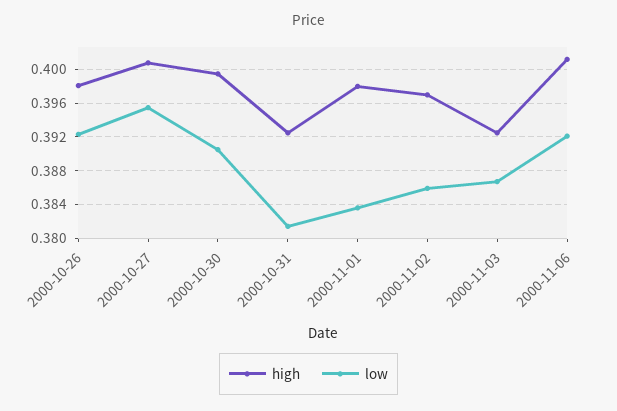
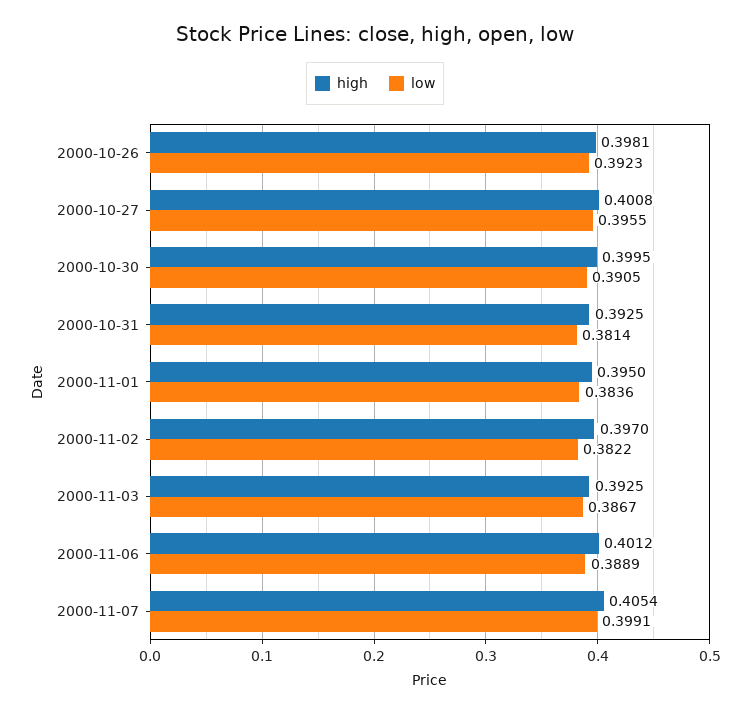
high, 2000-11-01: 0.398 -> 0.395
low, 2000-11-02: 0.386 -> 0.3822
low, 2000-11-06: 0.392 -> 0.3889
high, 2000-11-07: none -> 0.4054
low, 2000-11-07: none -> 0.3991

